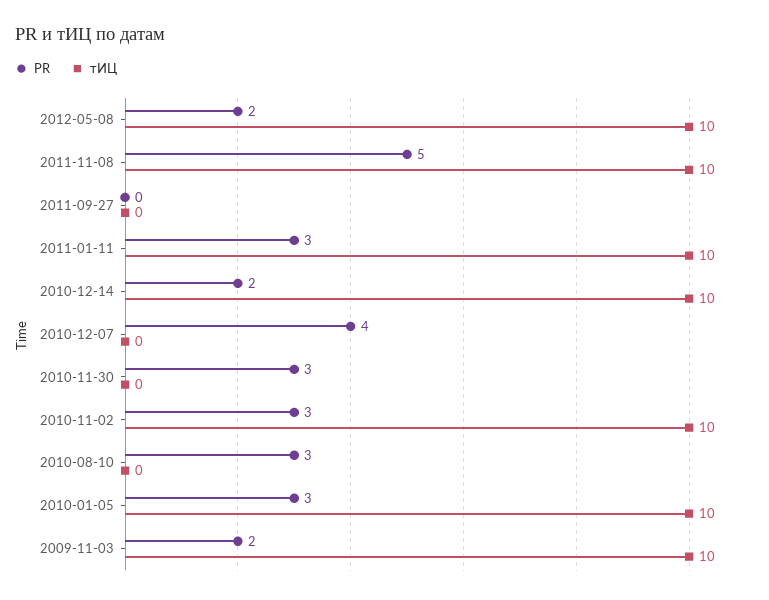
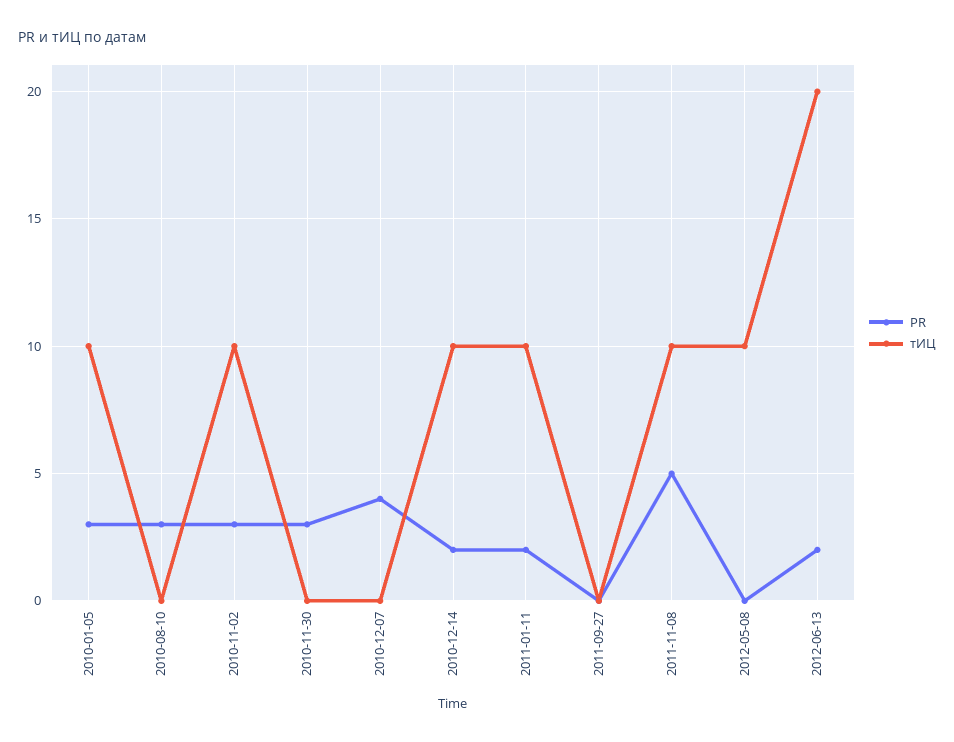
PR, 2012-05-08: 2 -> 0
PR, 2011-01-11: 3 -> 2
PR, 2009-11-03: 2 -> none
тИЦ, 2009-11-03: 10 -> none
PR, 2012-06-13: none -> 2
тИЦ, 2012-06-13: none -> 20

